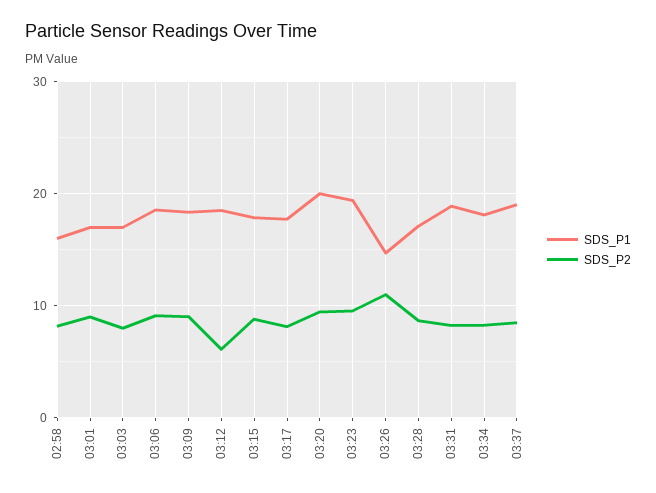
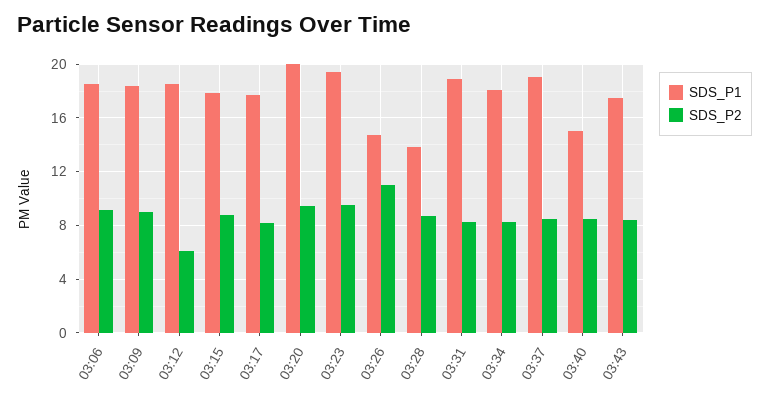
SDS_P1, 02:58: 16 -> none
SDS_P2, 02:58: 8 -> none
SDS_P1, 03:01: 17 -> none
SDS_P2, 03:01: 9 -> none
SDS_P1, 03:03: 17 -> none
SDS_P2, 03:03: 8 -> none
SDS_P1, 03:28: 17 -> 14
SDS_P1, 03:40: none -> 15
SDS_P2, 03:40: none -> 8.5
SDS_P1, 03:43: none -> 17.5
SDS_P2, 03:43: none -> 8.5

